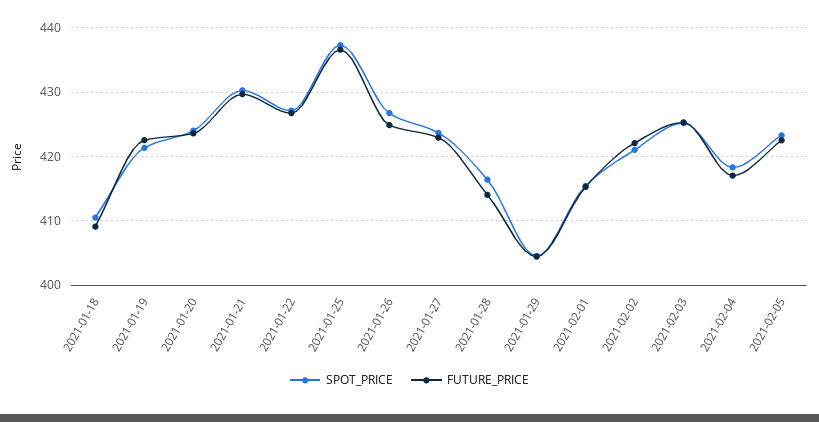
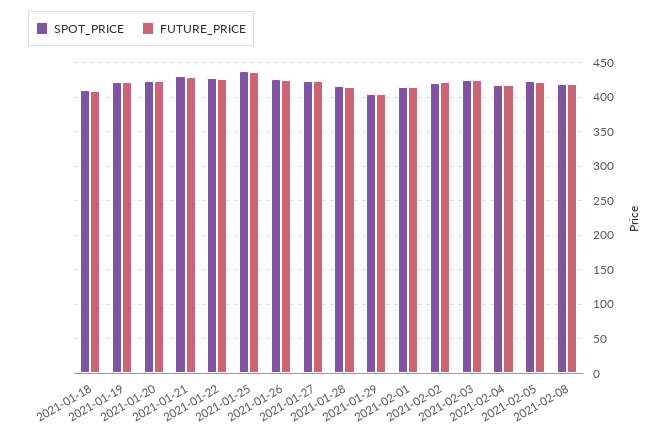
SPOT_PRICE, 2021-02-08: none -> 420
FUTURE_PRICE, 2021-02-08: none -> 420

